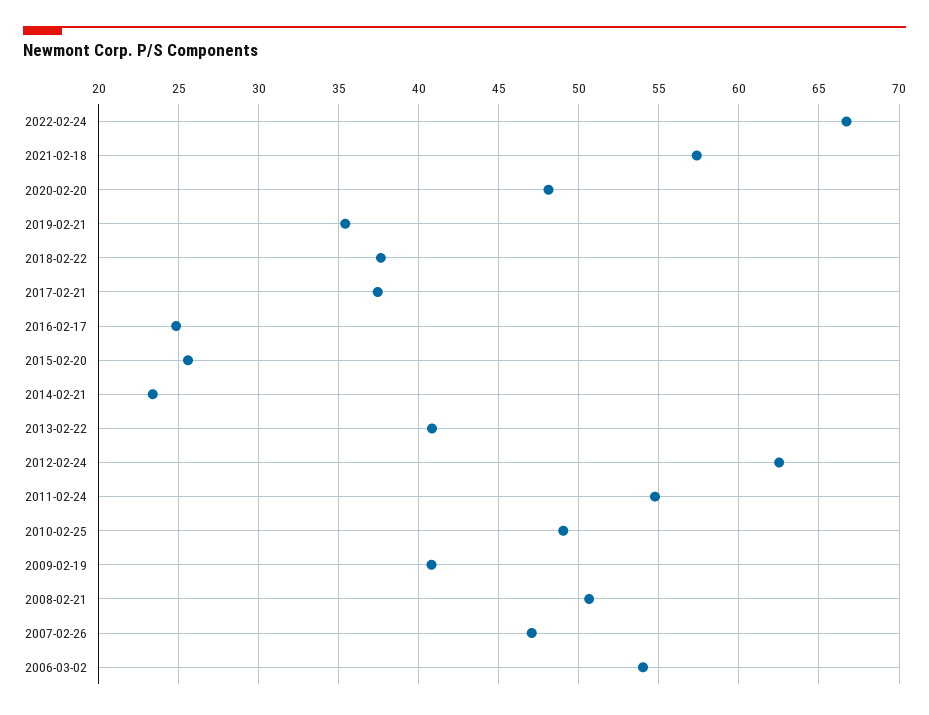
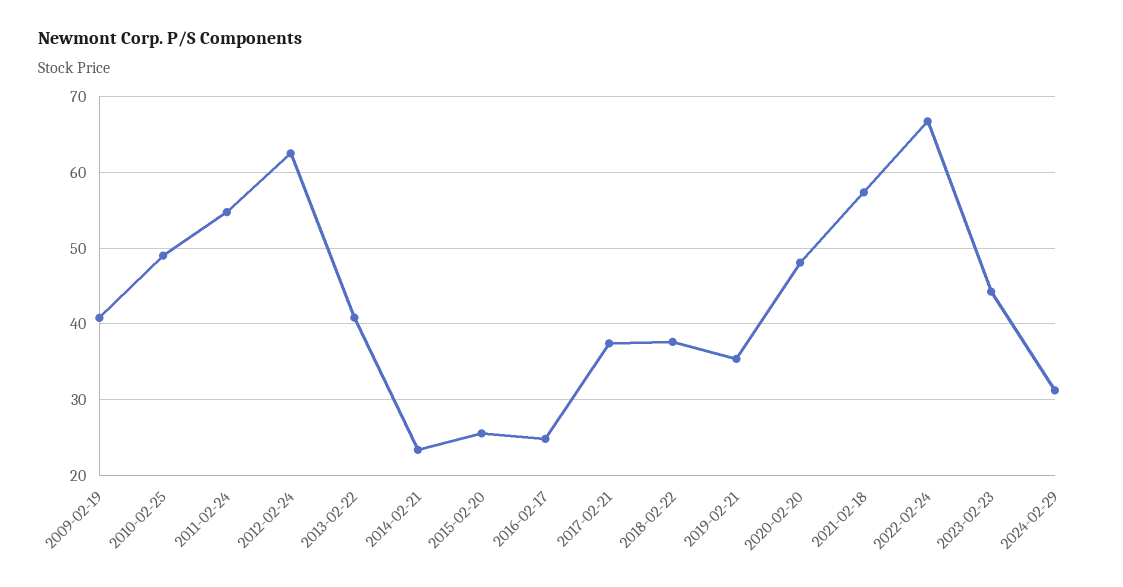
2008-02-21: 50.5 -> none
2007-02-26: 47 -> none
2006-03-02: 54 -> none
2023-02-23: none -> 44
2024-02-29: none -> 31

